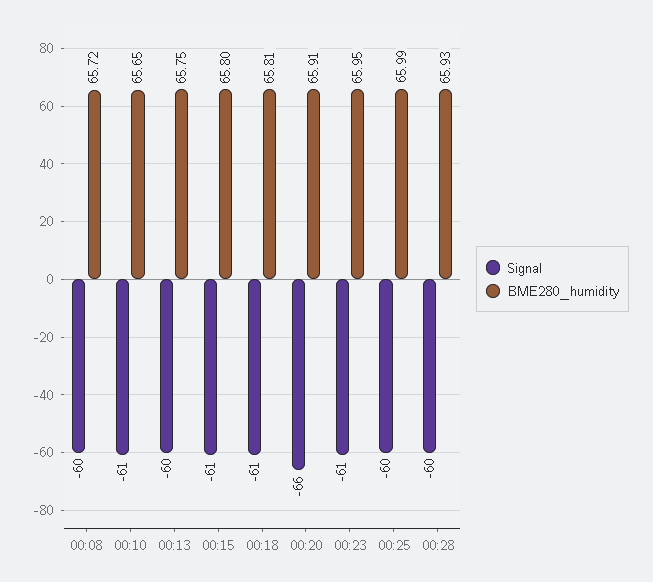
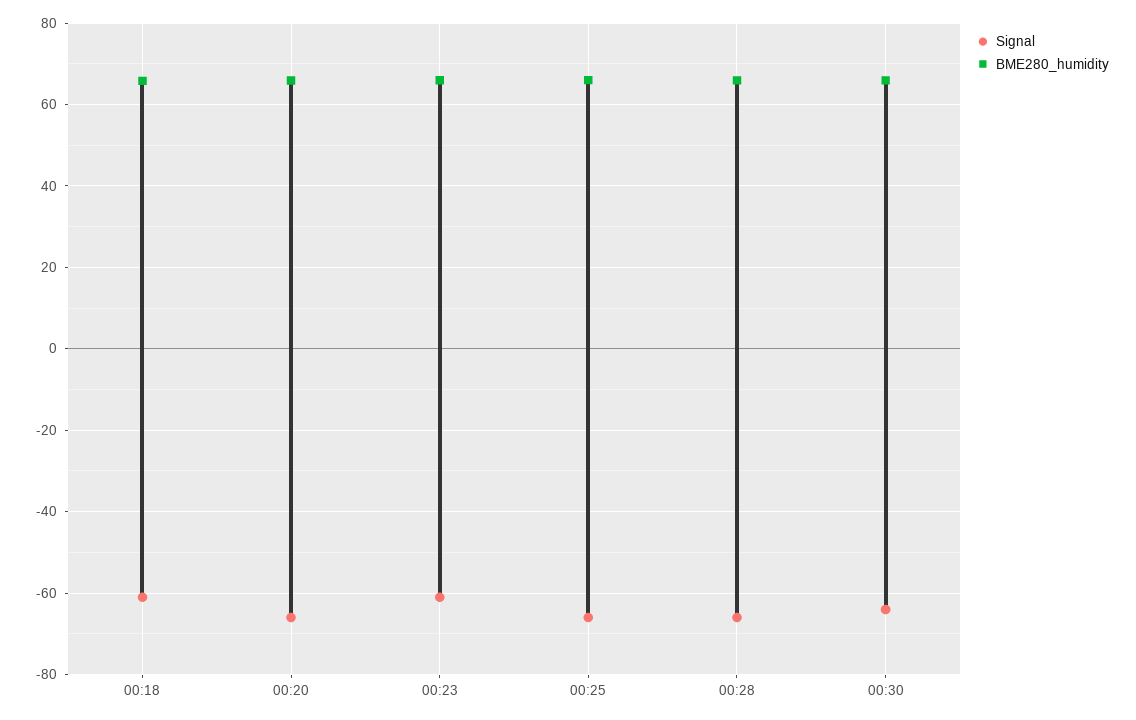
Signal, 00:08: -60 -> none
BME280_humidity, 00:08: 65.72 -> none
Signal, 00:10: -61 -> none
BME280_humidity, 00:10: 65.65 -> none
Signal, 00:13: -60 -> none
BME280_humidity, 00:13: 65.75 -> none
Signal, 00:15: -61 -> none
BME280_humidity, 00:15: 65.8 -> none
Signal, 00:25: -60 -> -66
Signal, 00:28: -60 -> -66
Signal, 00:30: none -> -64
BME280_humidity, 00:30: none -> 66

